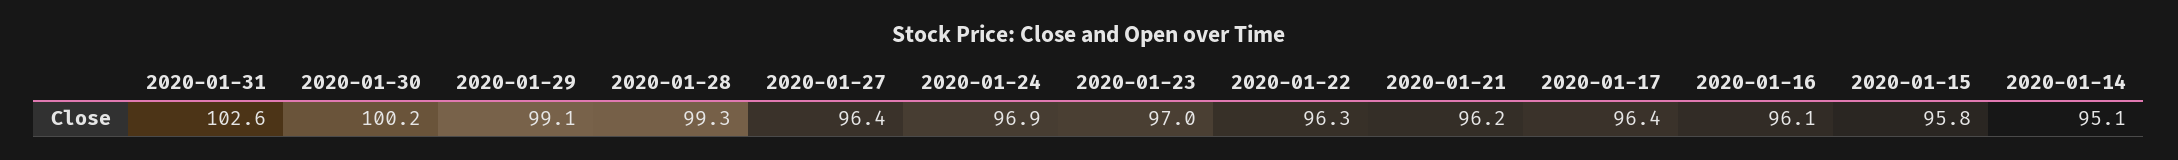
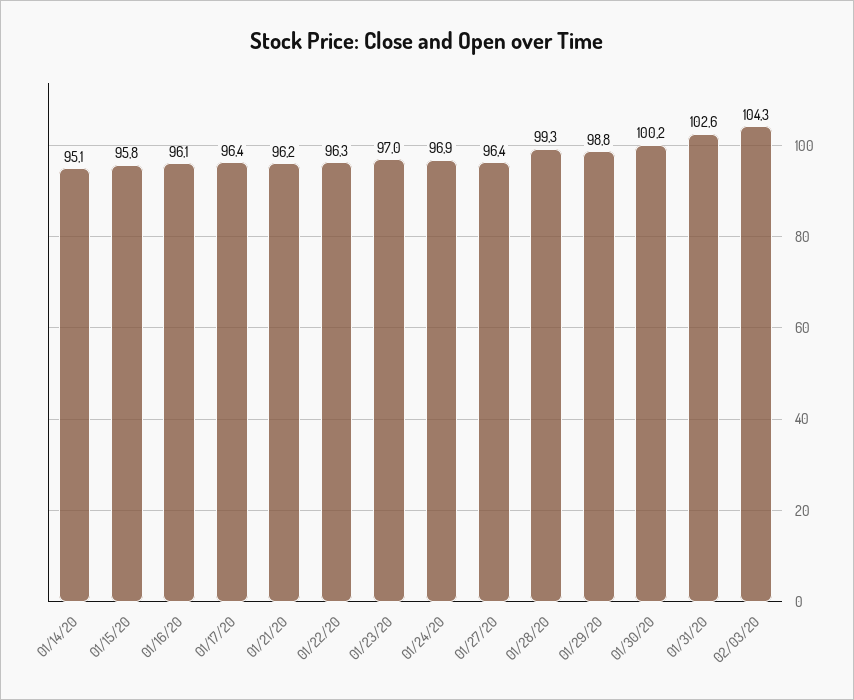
2020-01-29: 99.1 -> 98.8
02/03/20: none -> 104.3

